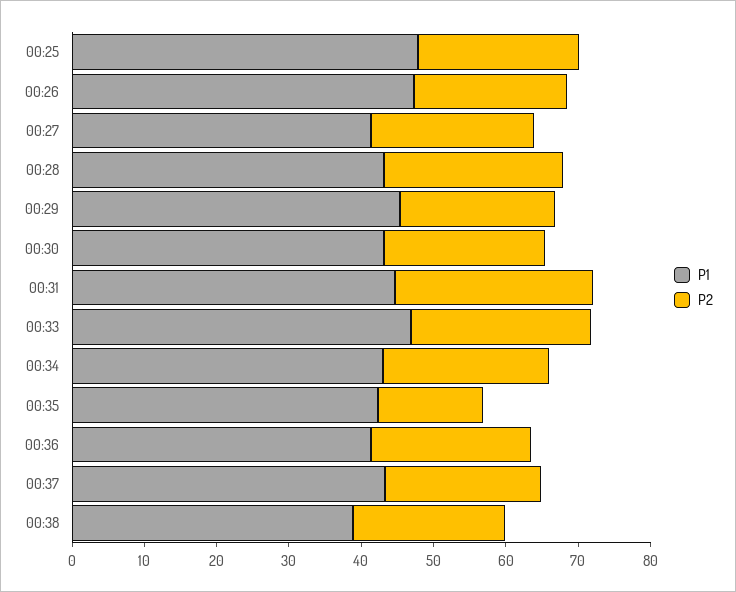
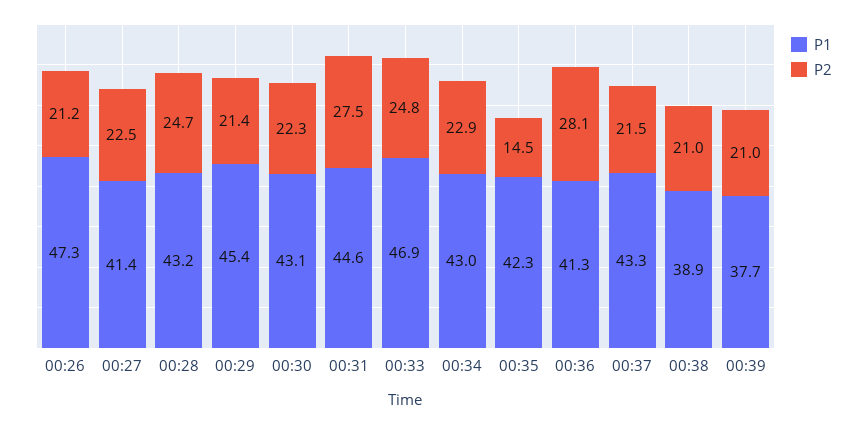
P1, 00:25: 48 -> none
P2, 00:25: 22 -> none
P2, 00:36: 22 -> 28.1
P1, 00:39: none -> 37.7
P2, 00:39: none -> 21

